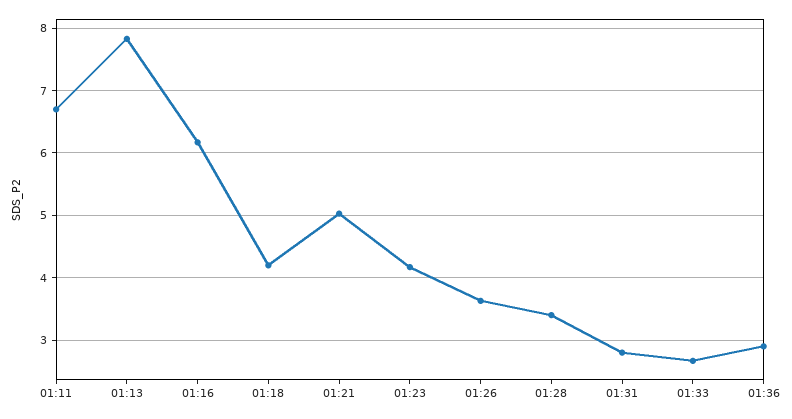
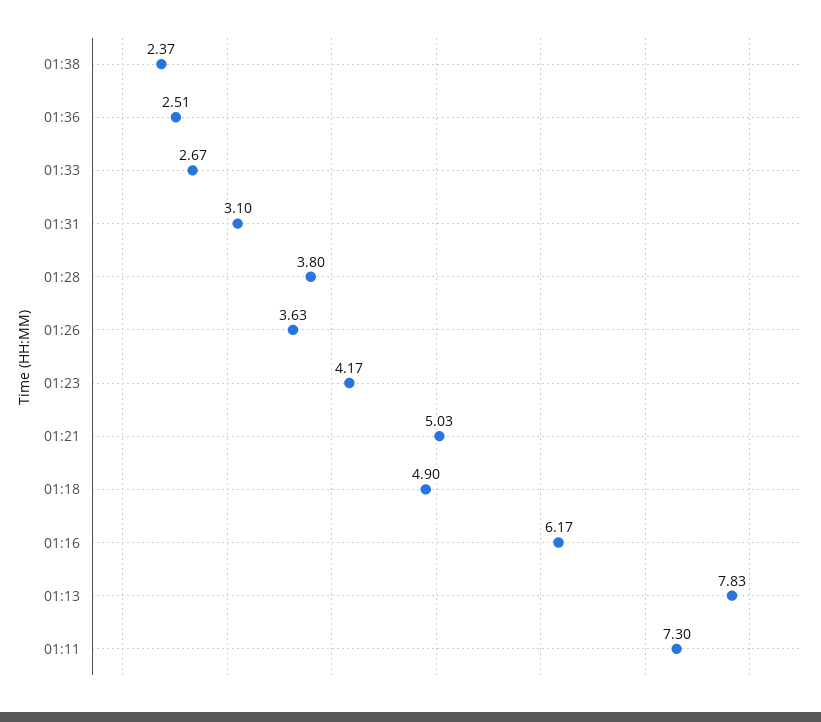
01:11: 6.7 -> 7.3
01:18: 4.2 -> 4.9
01:28: 3.4 -> 3.8
01:31: 2.8 -> 3.1
01:36: 2.9 -> 2.51
01:38: none -> 2.37

